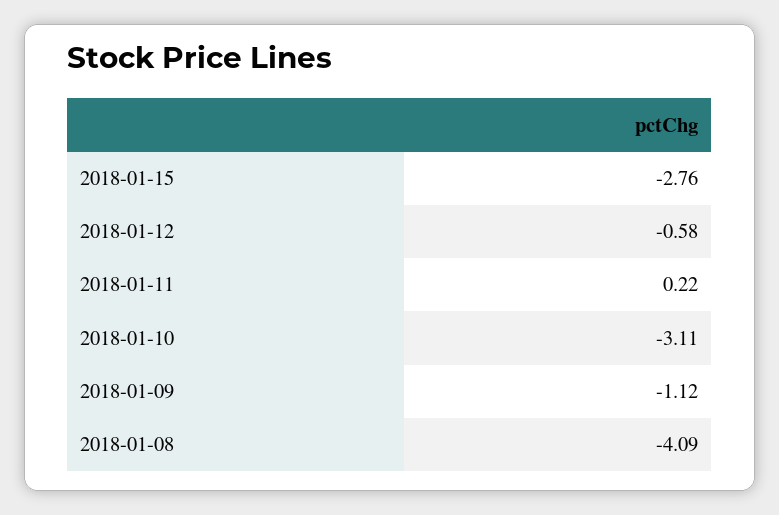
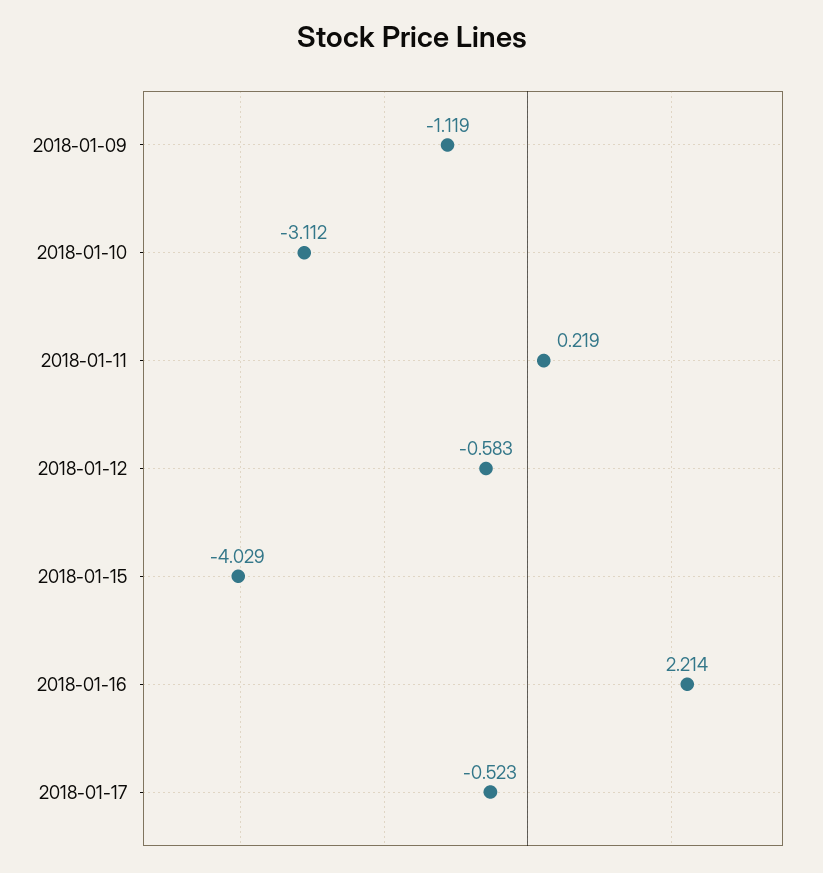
2018-01-15: -2.76 -> -4.029
2018-01-08: -4.09 -> none
2018-01-16: none -> 2.214
2018-01-17: none -> -0.523

